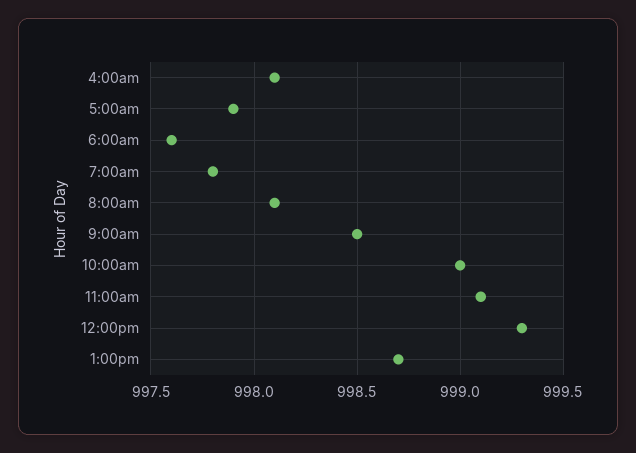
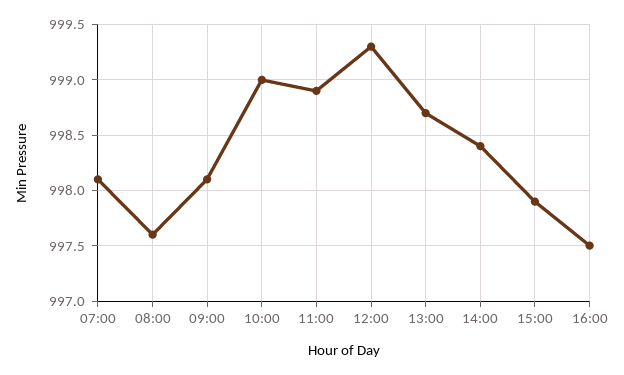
4:00am: 998.1 -> none
5:00am: 997.9 -> none
6:00am: 997.6 -> none
7:00am: 997.8 -> 998.1
8:00am: 998.1 -> 997.6
9:00am: 998.5 -> 998.1
11:00am: 999.1 -> 998.9
14:00: none -> 998.4
15:00: none -> 997.9
16:00: none -> 997.5

